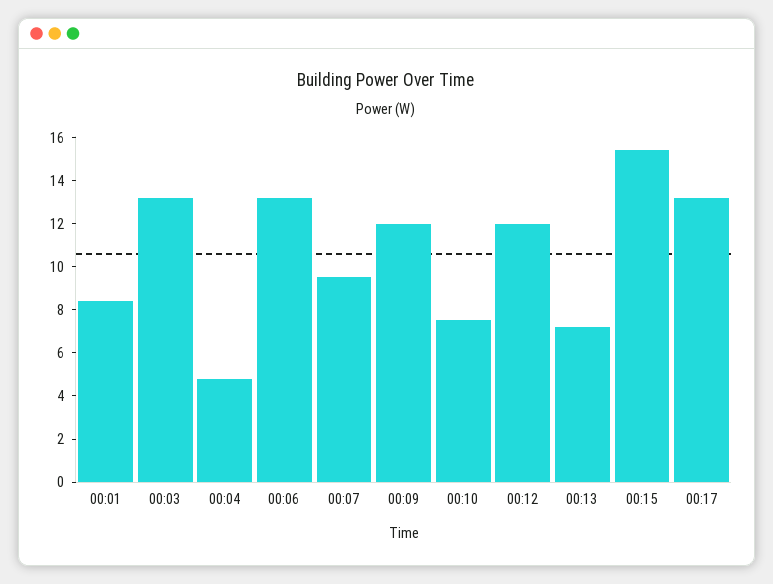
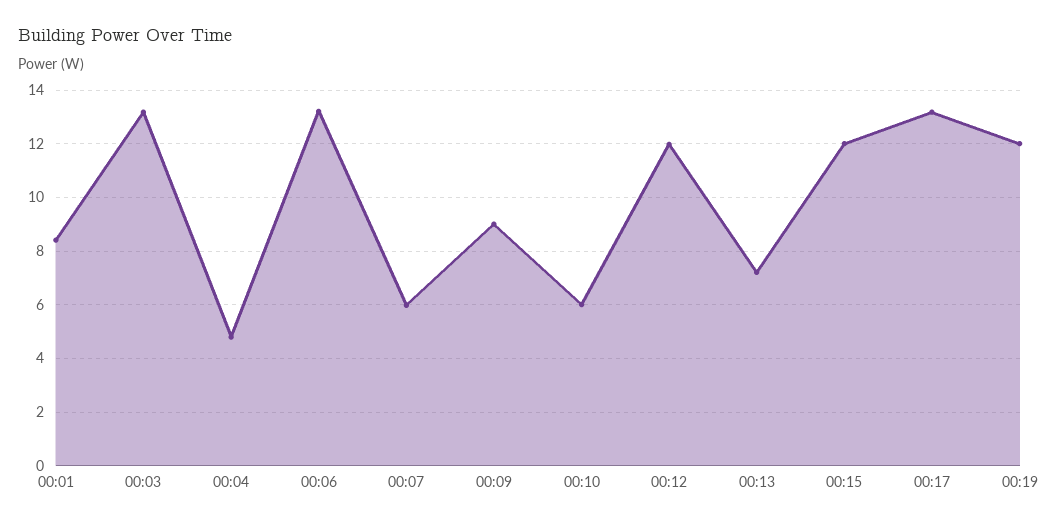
00:07: 9.5 -> 6
00:09: 12 -> 9
00:10: 7.5 -> 6
00:15: 15.5 -> 12
00:19: none -> 12

